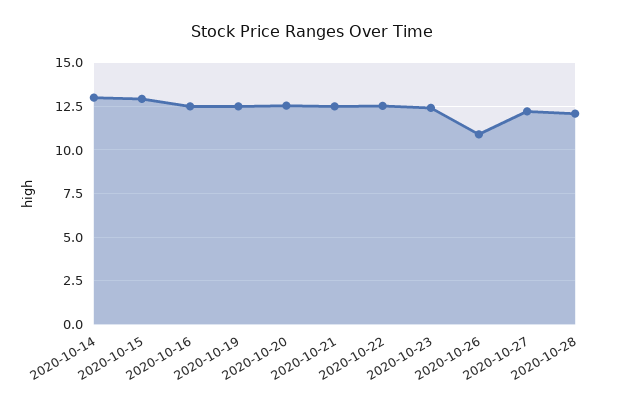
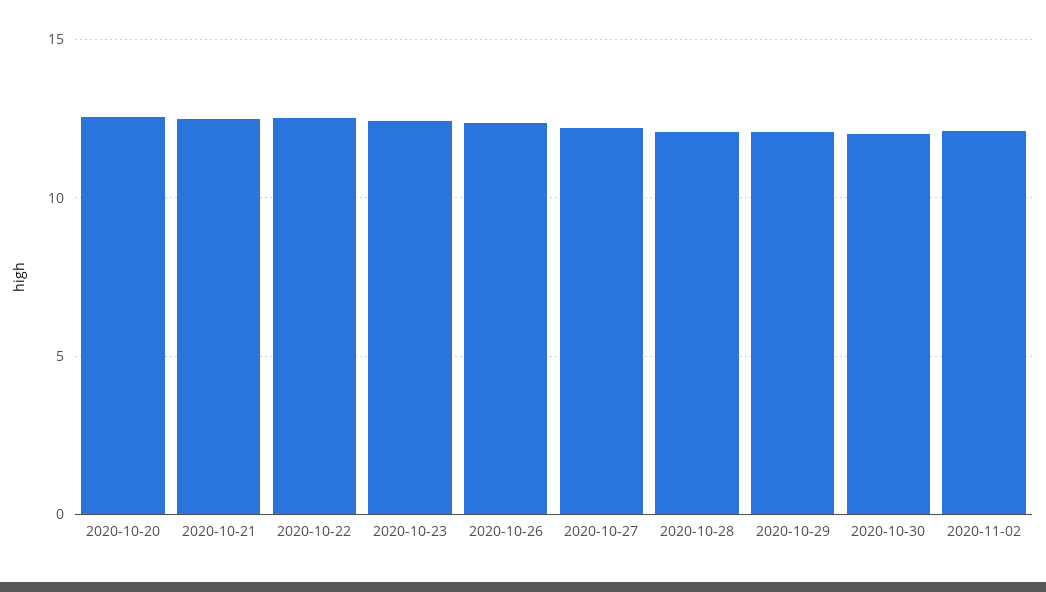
2020-10-14: 13 -> none
2020-10-15: 13 -> none
2020-10-16: 12.5 -> none
2020-10-19: 12.5 -> none
2020-10-26: 11 -> 12.5
2020-10-29: none -> 12
2020-10-30: none -> 12
2020-11-02: none -> 12

